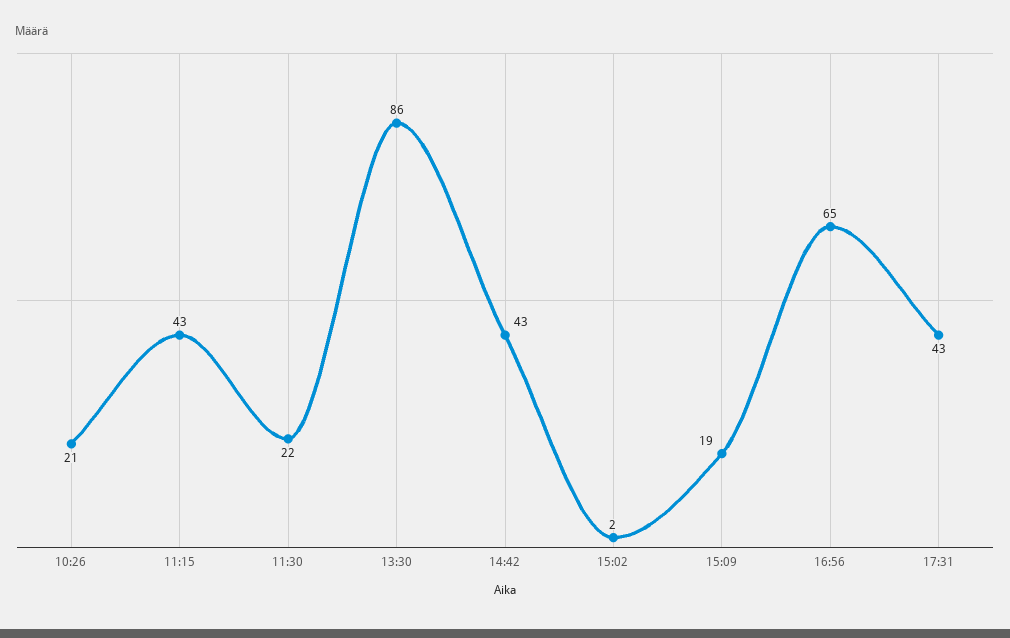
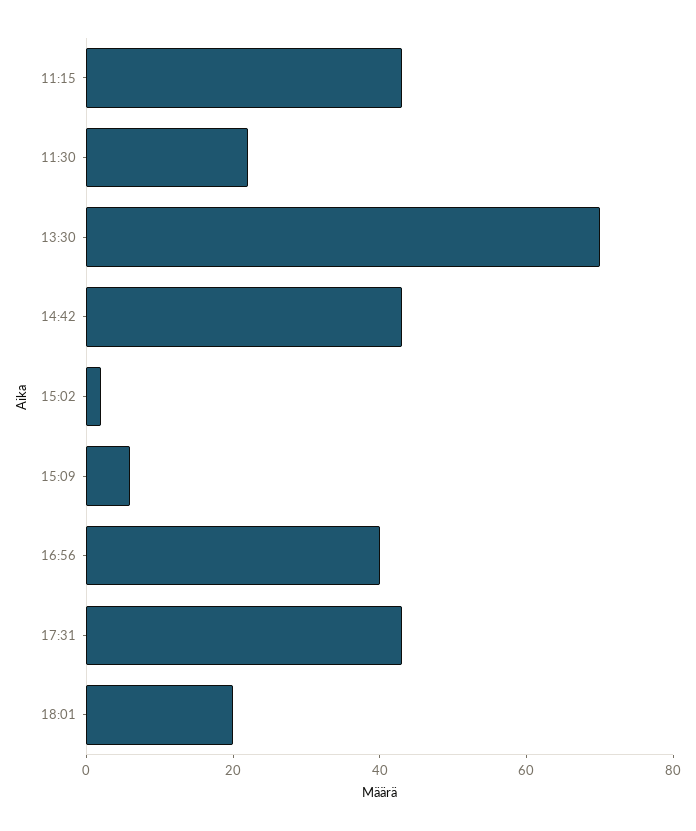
10:26: 21 -> none
13:30: 86 -> 70
15:09: 19 -> 5
16:56: 65 -> 40
18:01: none -> 20

